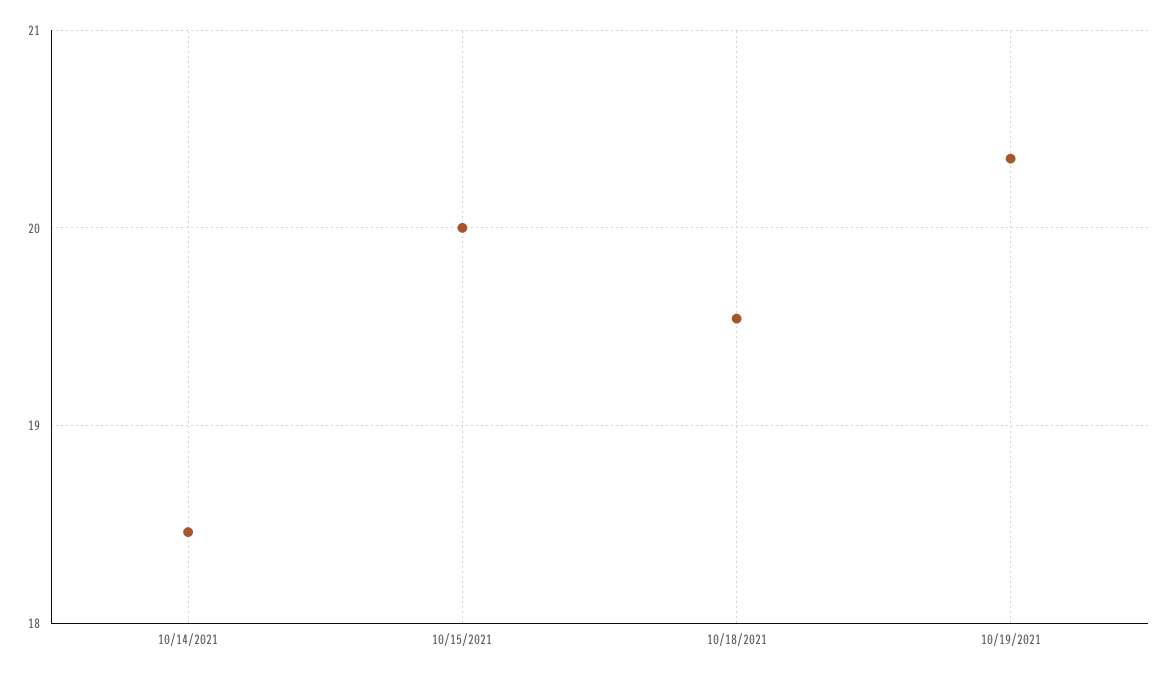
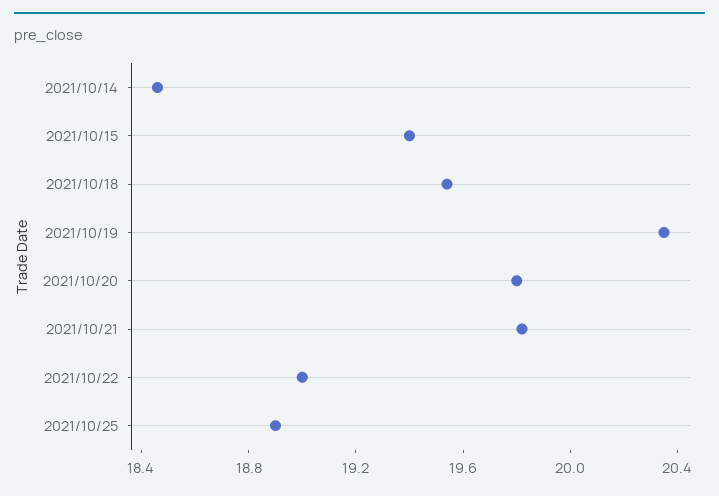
10/15/2021: 20 -> 19.4
2021/10/20: none -> 19.8
2021/10/21: none -> 19.8
2021/10/22: none -> 19
2021/10/25: none -> 18.9

